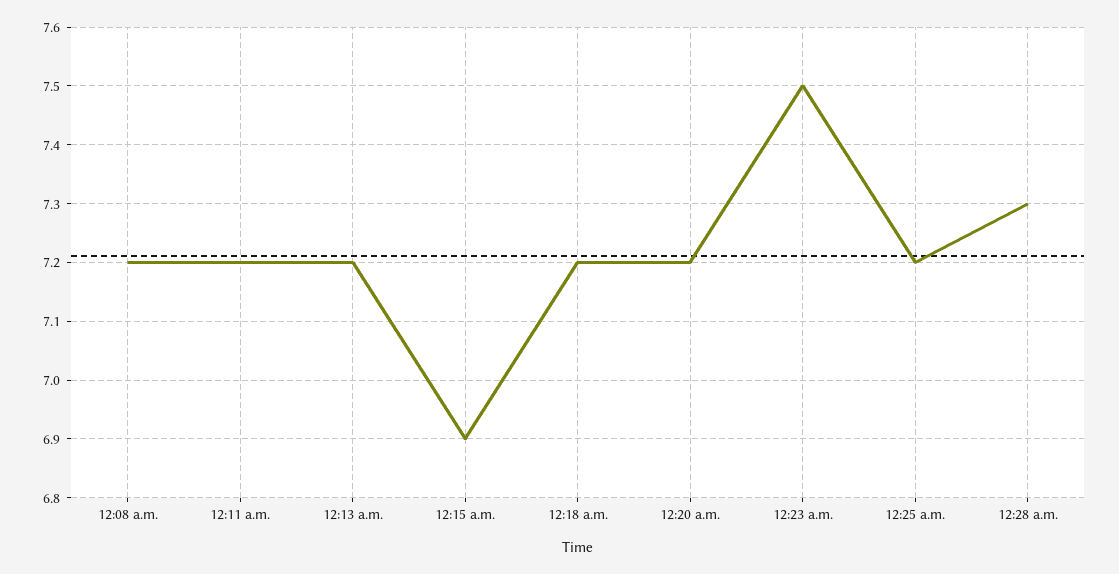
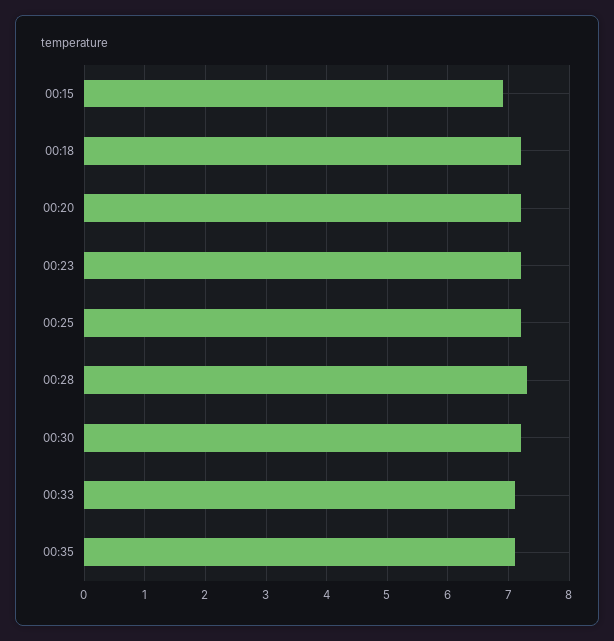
12:08 a.m.: 7.2 -> none
12:11 a.m.: 7.2 -> none
12:13 a.m.: 7.2 -> none
12:23 a.m.: 7.5 -> 7.2
00:30: none -> 7.2
00:33: none -> 7.1
00:35: none -> 7.1

